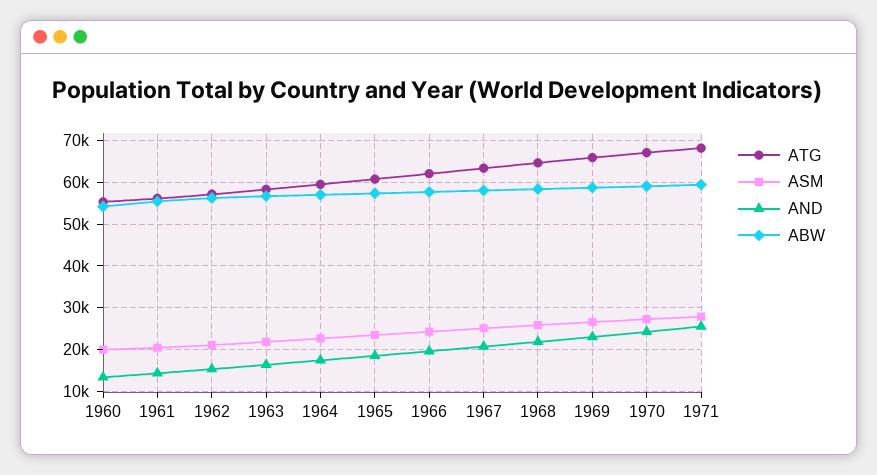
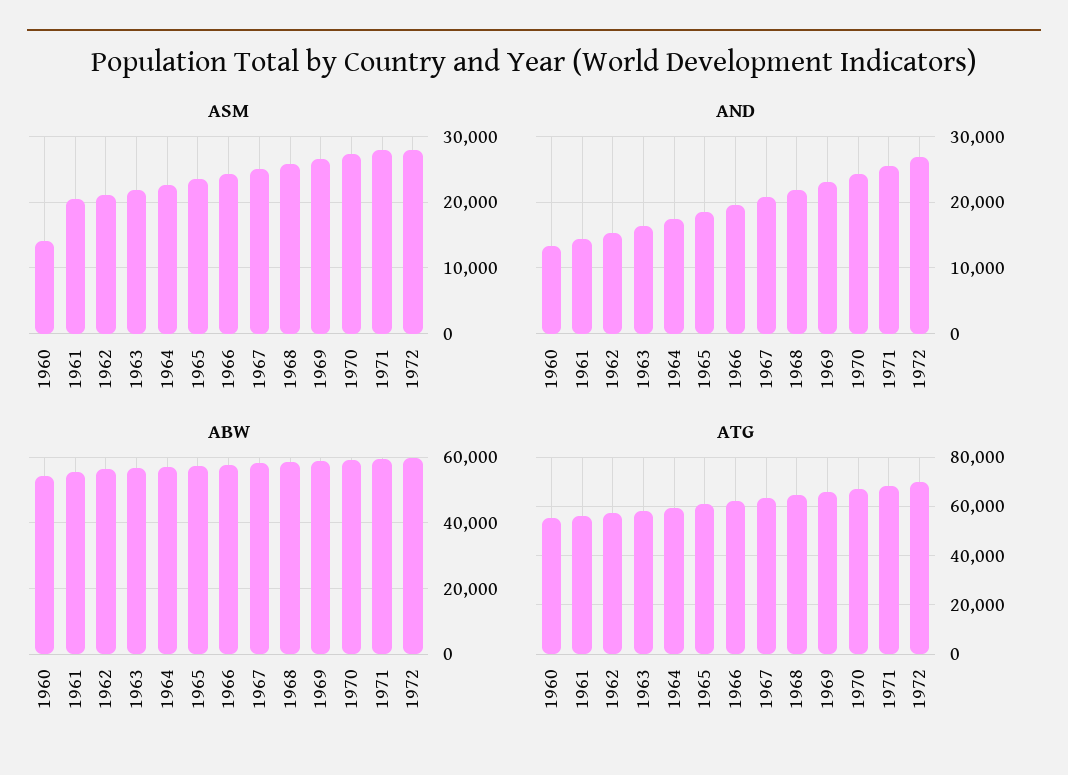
ASM, 1960: 20000 -> 14000
ASM, 1972: none -> 28000
AND, 1972: none -> 27000
ABW, 1972: none -> 60000
ATG, 1972: none -> 70000

